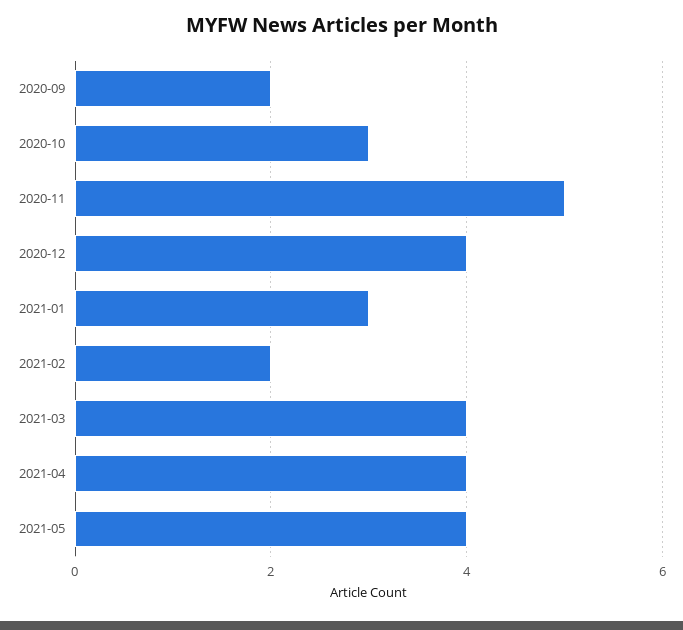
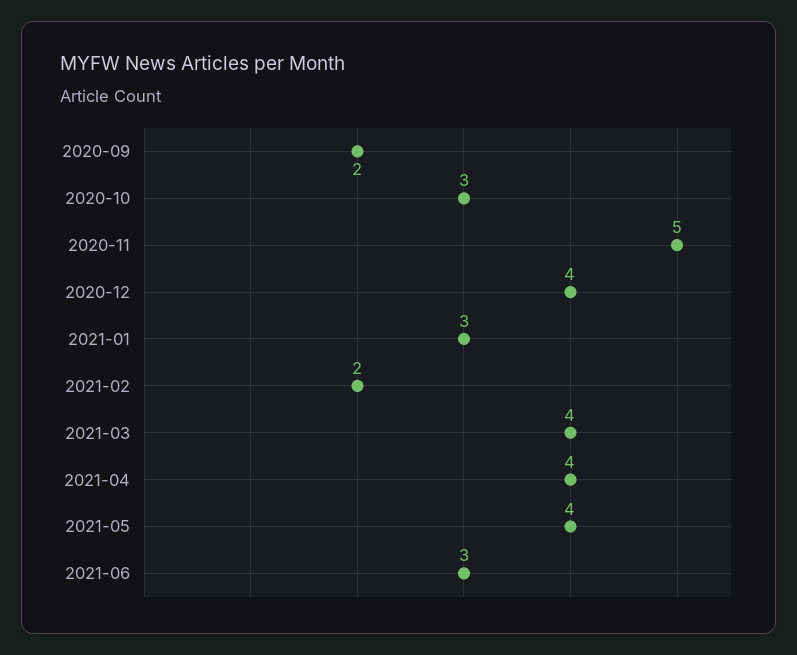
2021-06: none -> 3

